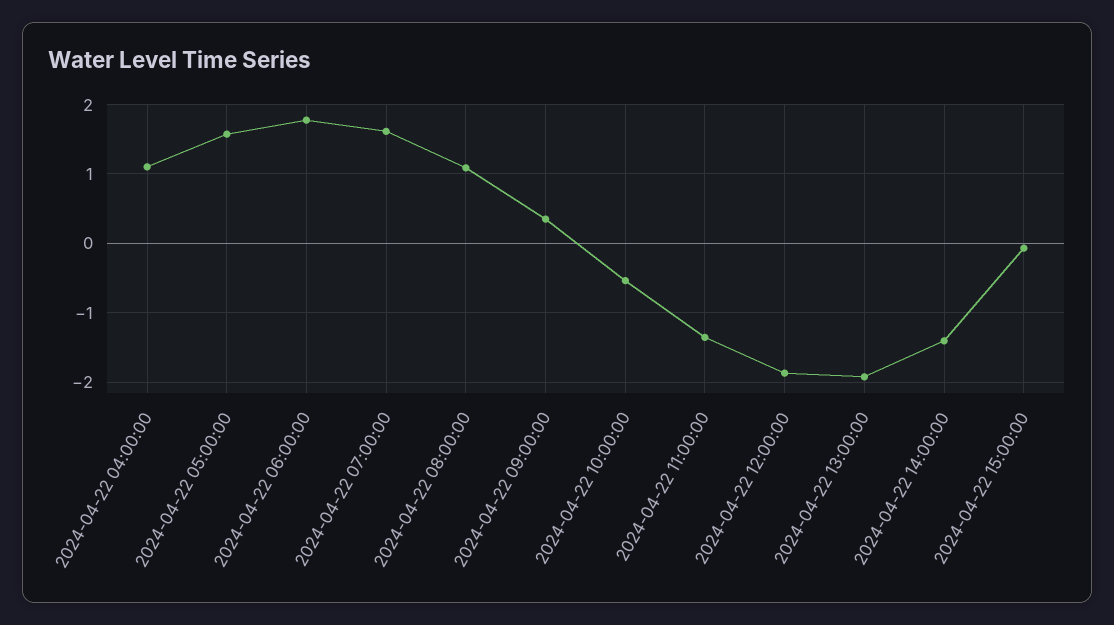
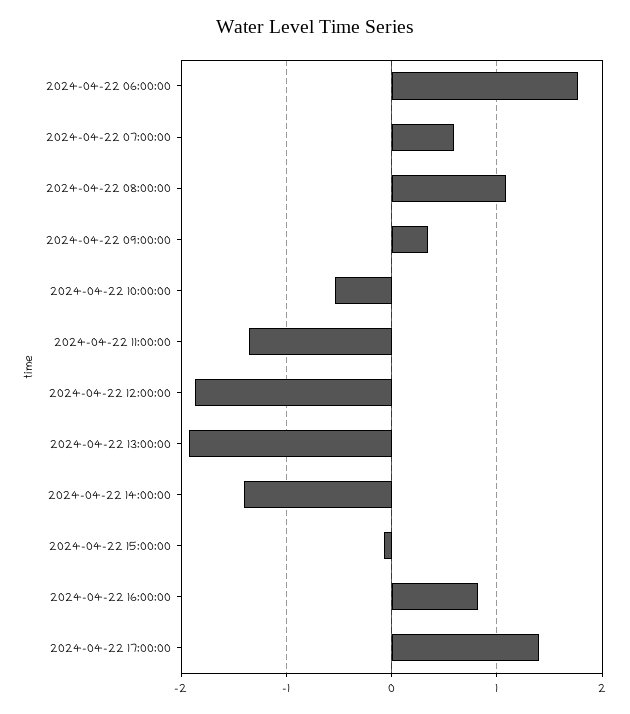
2024-04-22 04:00:00: 1.1 -> none
2024-04-22 05:00:00: 1.6 -> none
2024-04-22 07:00:00: 1.6 -> 0.6
2024-04-22 16:00:00: none -> 0.8
2024-04-22 17:00:00: none -> 1.4

